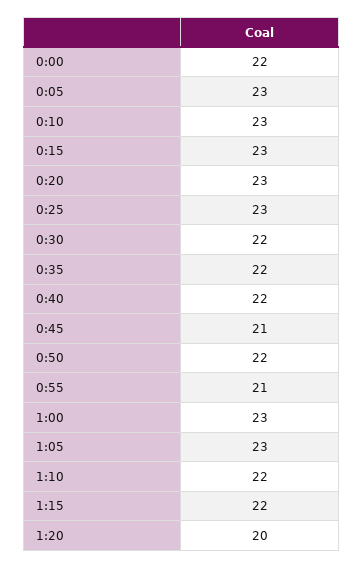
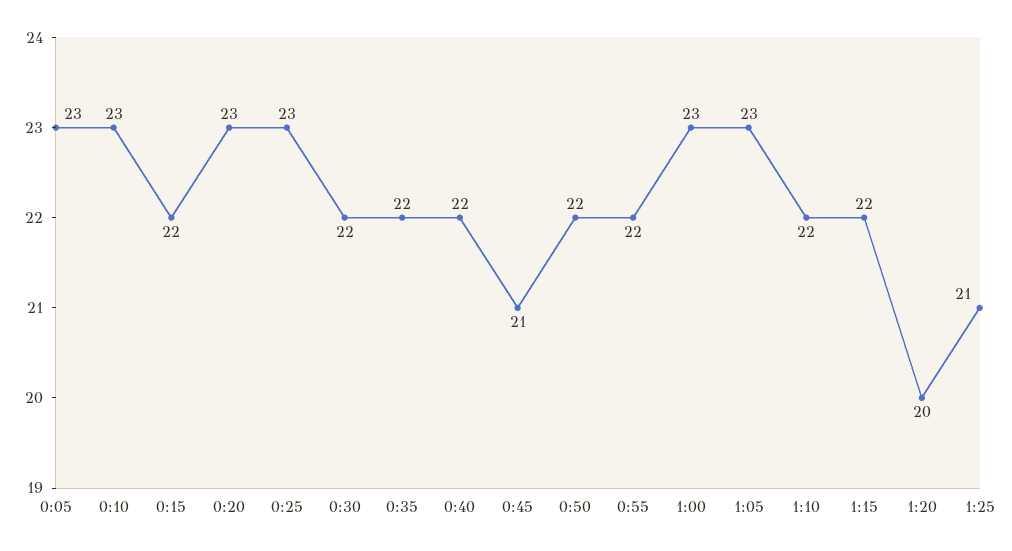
0:00: 22 -> none
0:15: 23 -> 22
0:55: 21 -> 22
1:25: none -> 21

